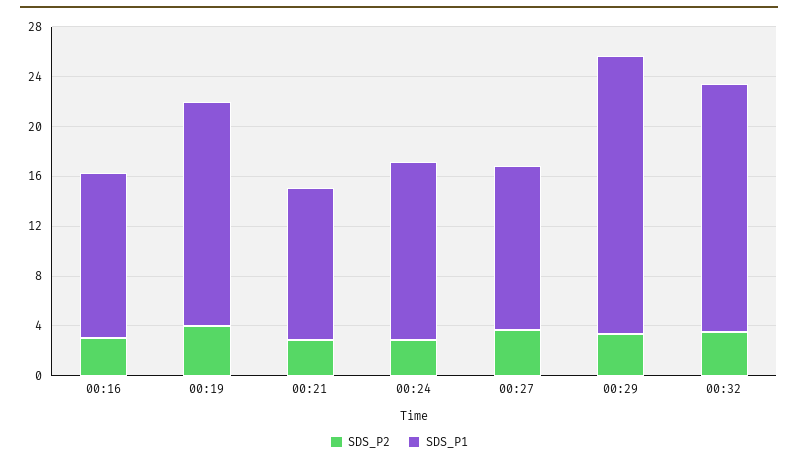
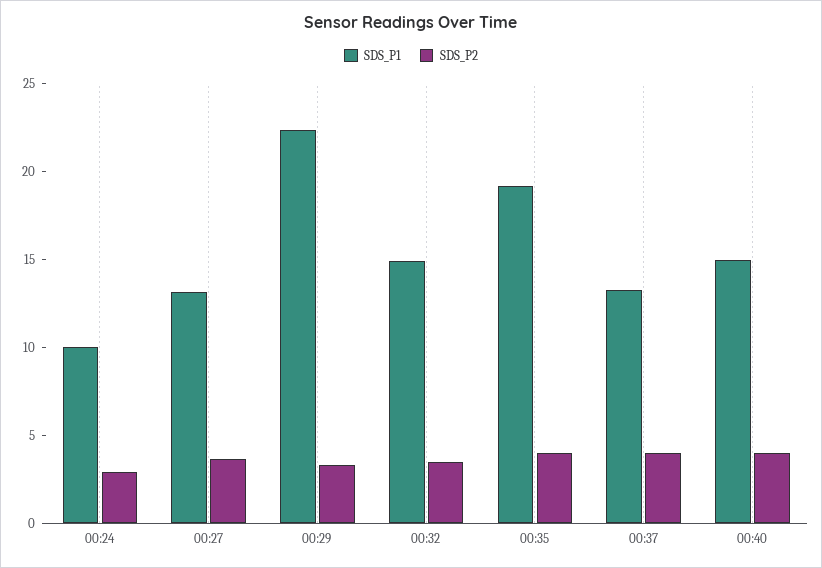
SDS_P2, 00:16: 3 -> none
SDS_P1, 00:16: 13 -> none
SDS_P2, 00:19: 4 -> none
SDS_P1, 00:19: 18 -> none
SDS_P2, 00:21: 3 -> none
SDS_P1, 00:21: 12 -> none
SDS_P1, 00:24: 14 -> 10
SDS_P1, 00:32: 20 -> 15
SDS_P1, 00:35: none -> 19
SDS_P2, 00:35: none -> 4
SDS_P1, 00:37: none -> 13
SDS_P2, 00:37: none -> 4
SDS_P1, 00:40: none -> 15
SDS_P2, 00:40: none -> 4

